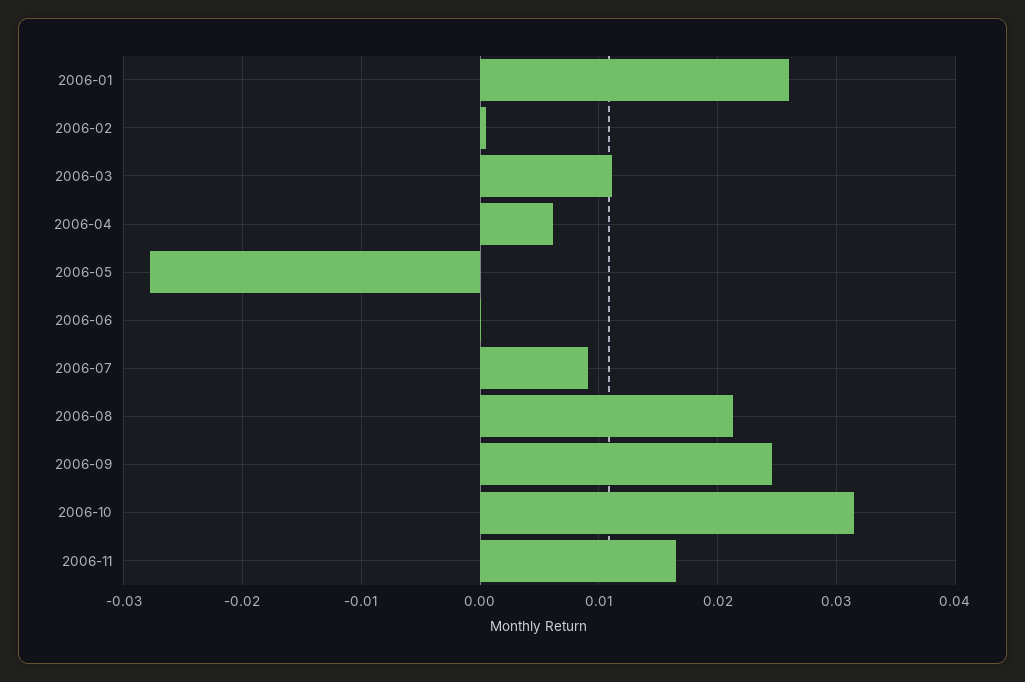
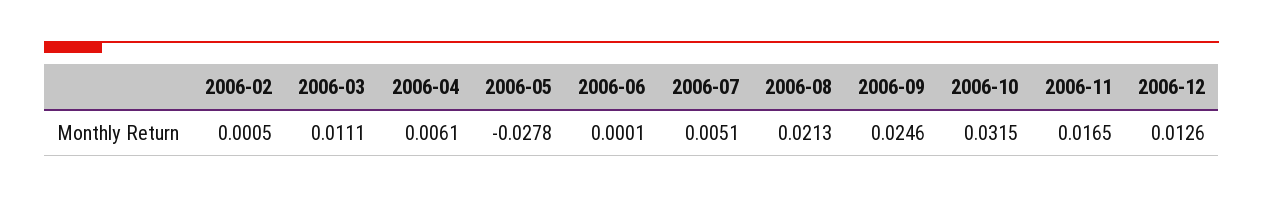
2006-01: 0.026 -> none
2006-07: 0.009 -> 0.0051
2006-12: none -> 0.0126

